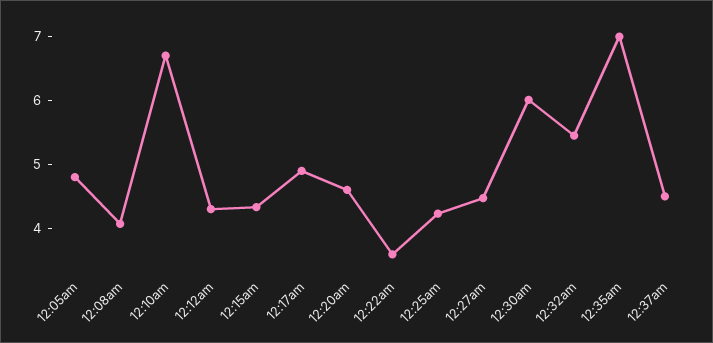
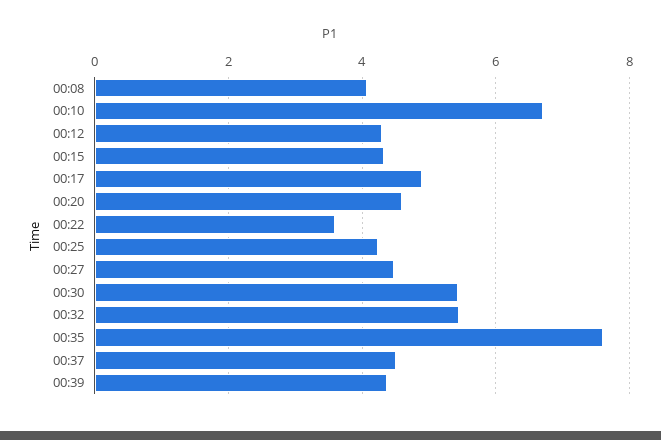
12:05am: 4.8 -> none
12:30am: 6 -> 5.4
12:35am: 7 -> 7.6
00:39: none -> 4.4

